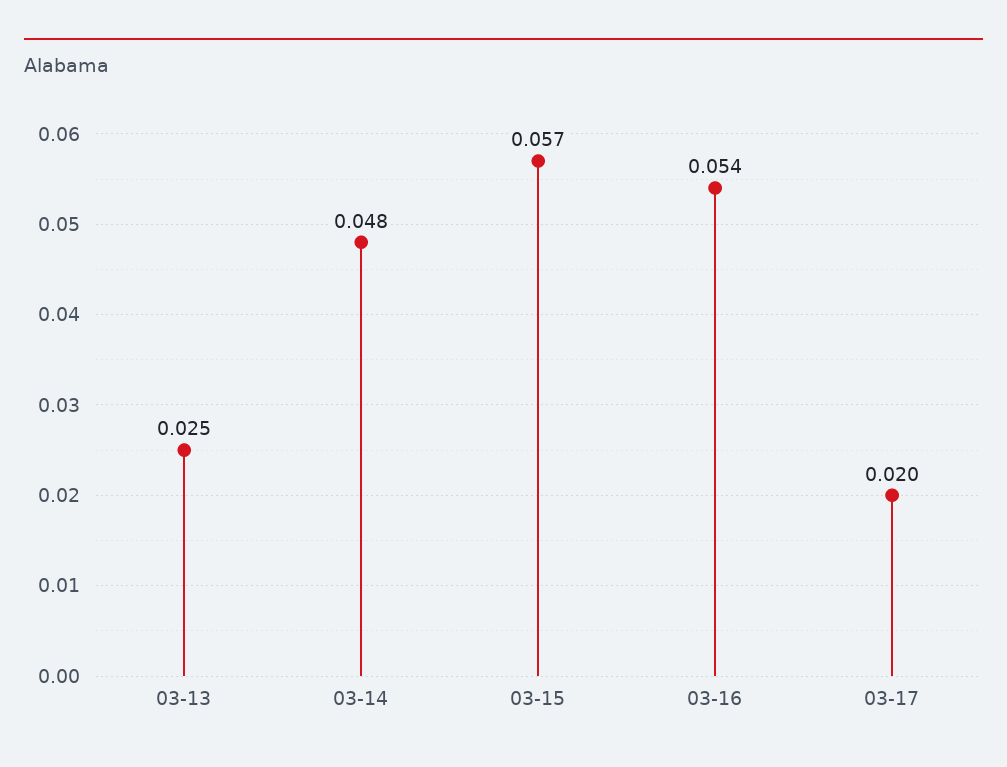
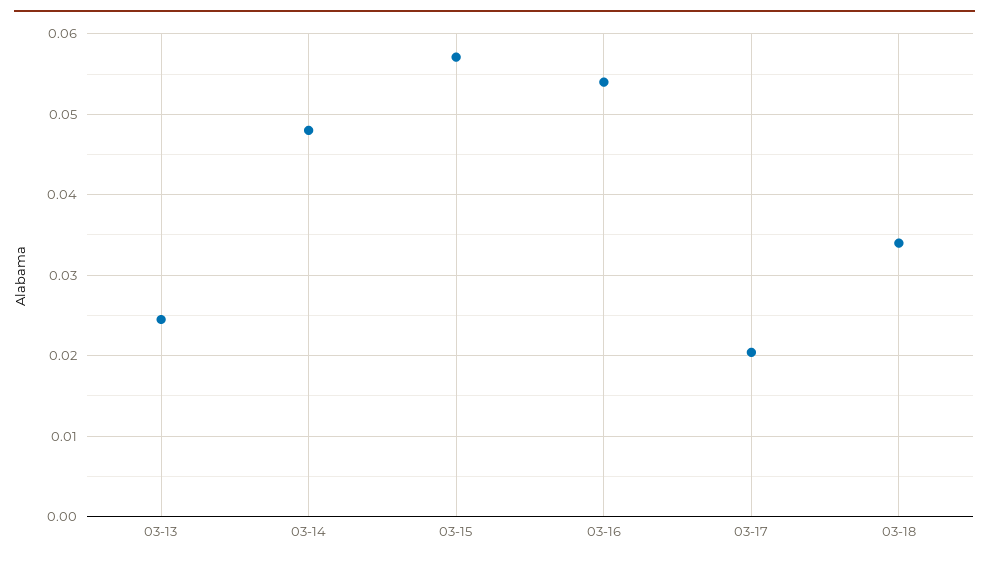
03-18: none -> 0.034

